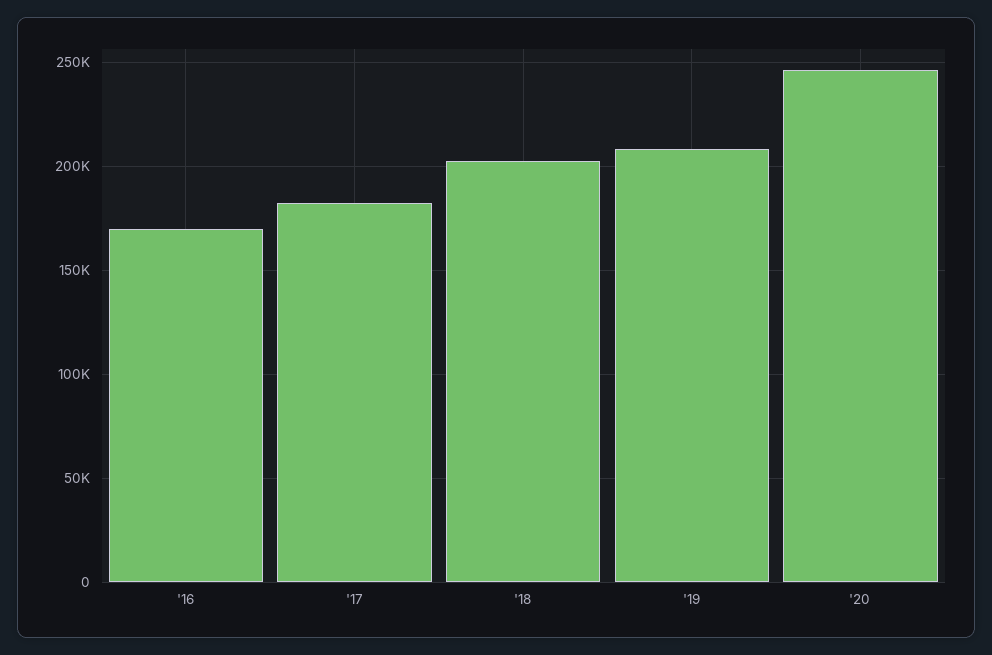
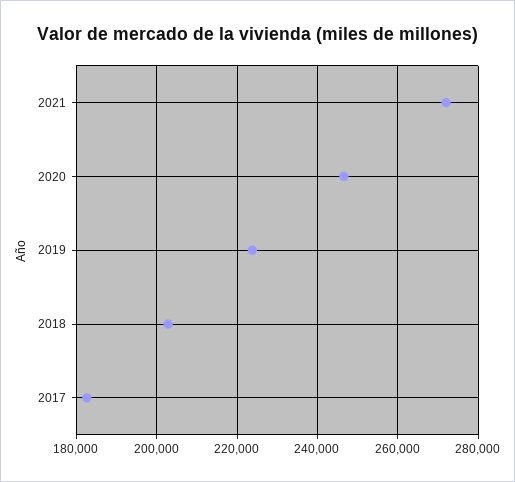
'16: 170000 -> none
'19: 210000 -> 224000
2021: none -> 272000

